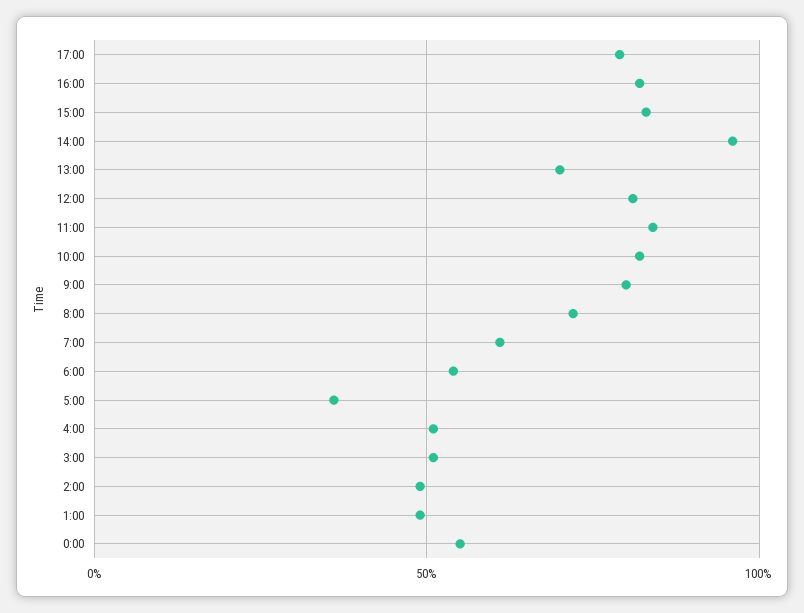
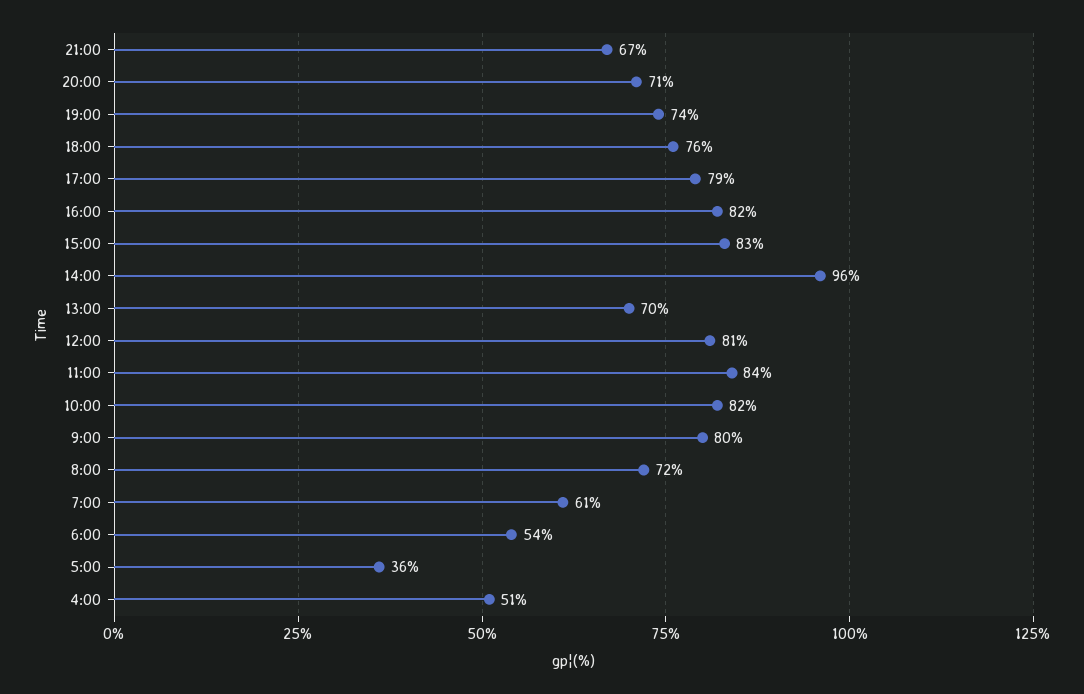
3:00: 50 -> none
2:00: 50 -> none
1:00: 50 -> none
0:00: 55 -> none
21:00: none -> 67
20:00: none -> 71
19:00: none -> 74
18:00: none -> 76

